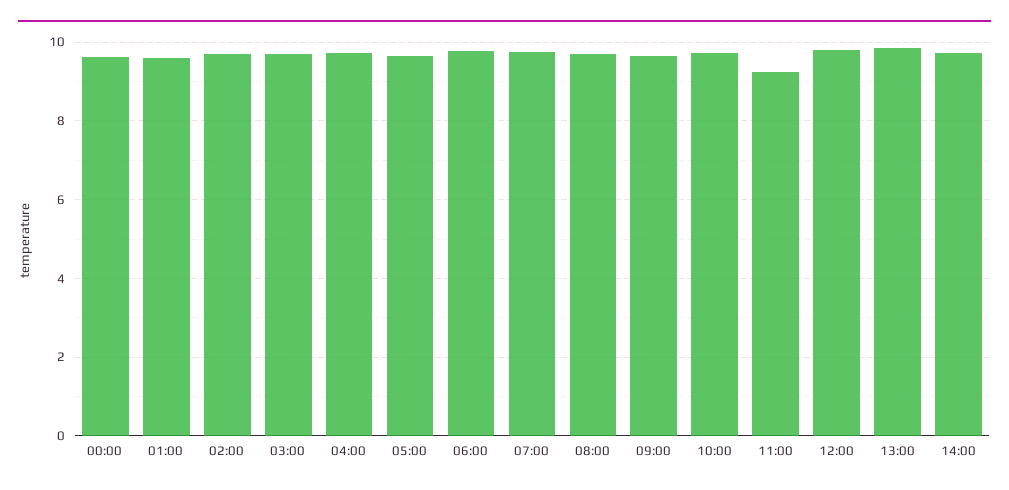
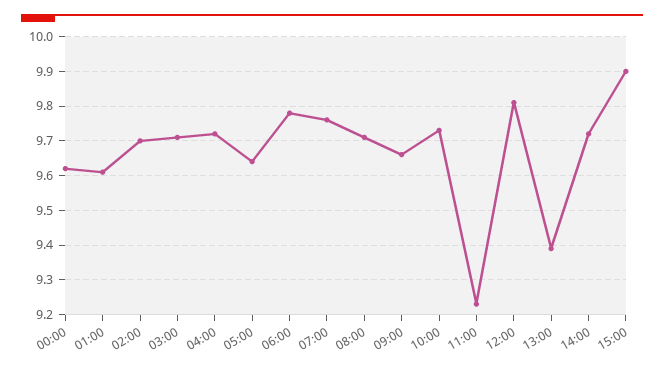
13:00: 9.8 -> 9.4
15:00: none -> 9.9

